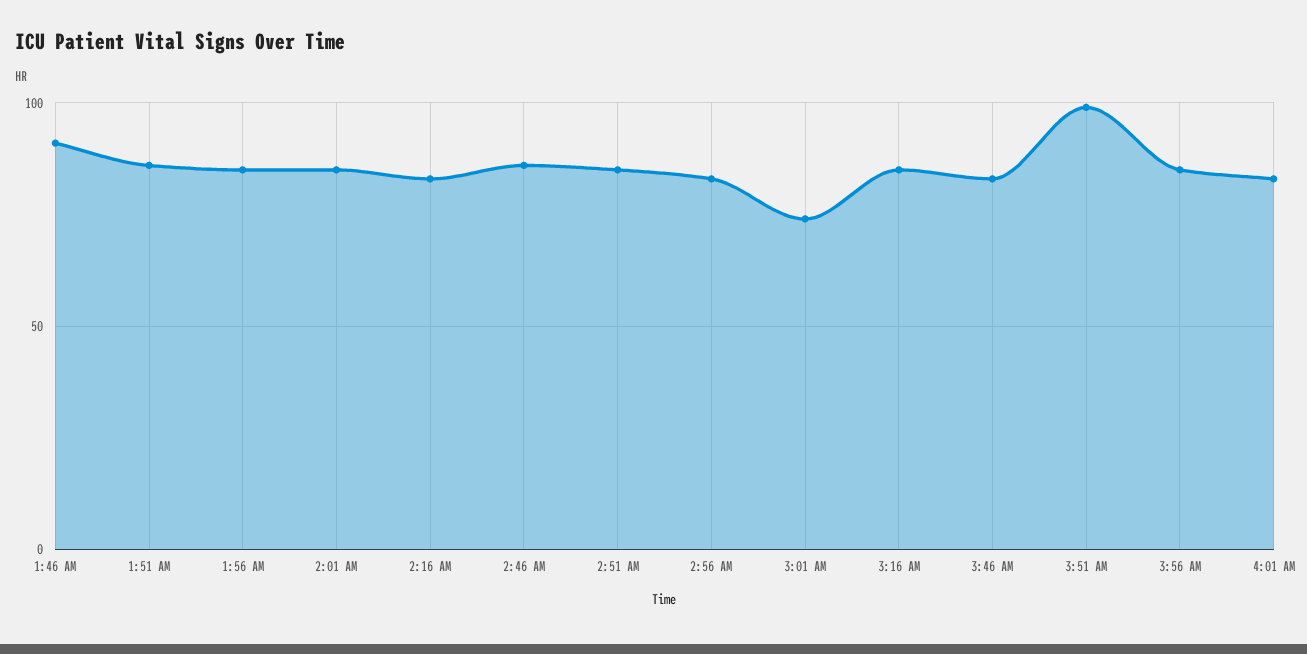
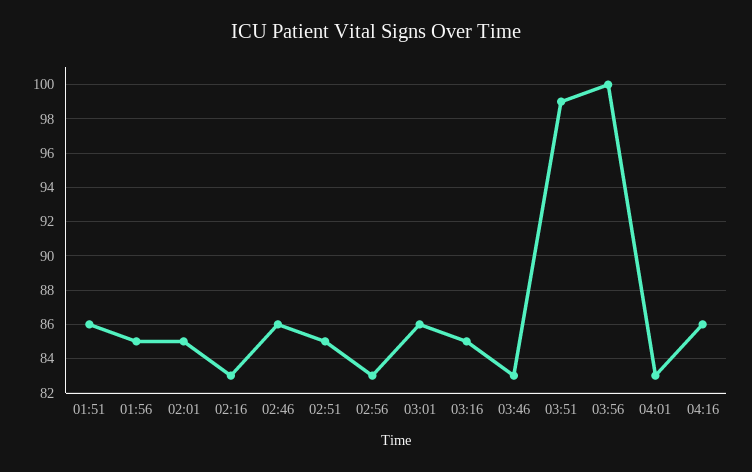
1:46 AM: 90 -> none
3:01 AM: 75 -> 86
3:56 AM: 85 -> 100
04:16: none -> 86

